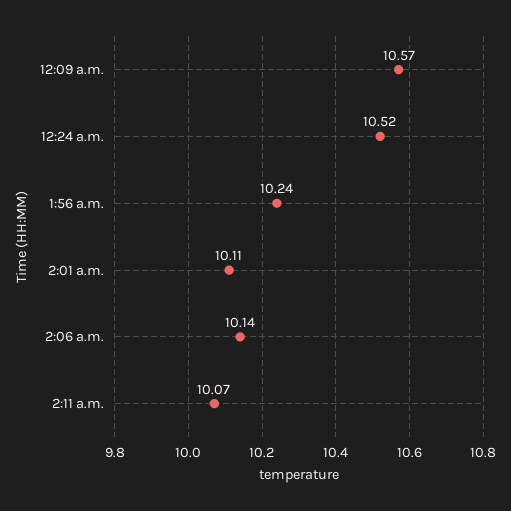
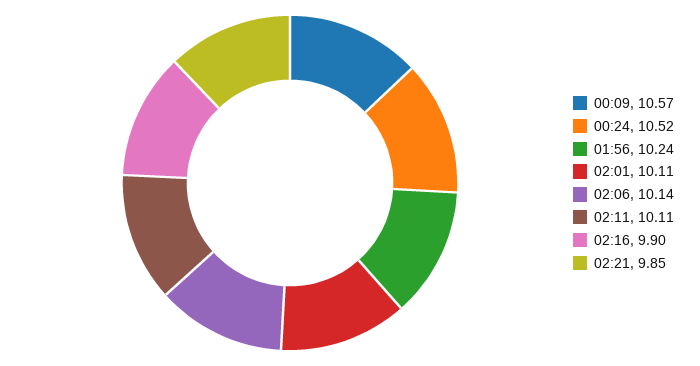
2:11 a.m.: 10.07 -> 10.11
02:16: none -> 9.9
02:21: none -> 9.85

